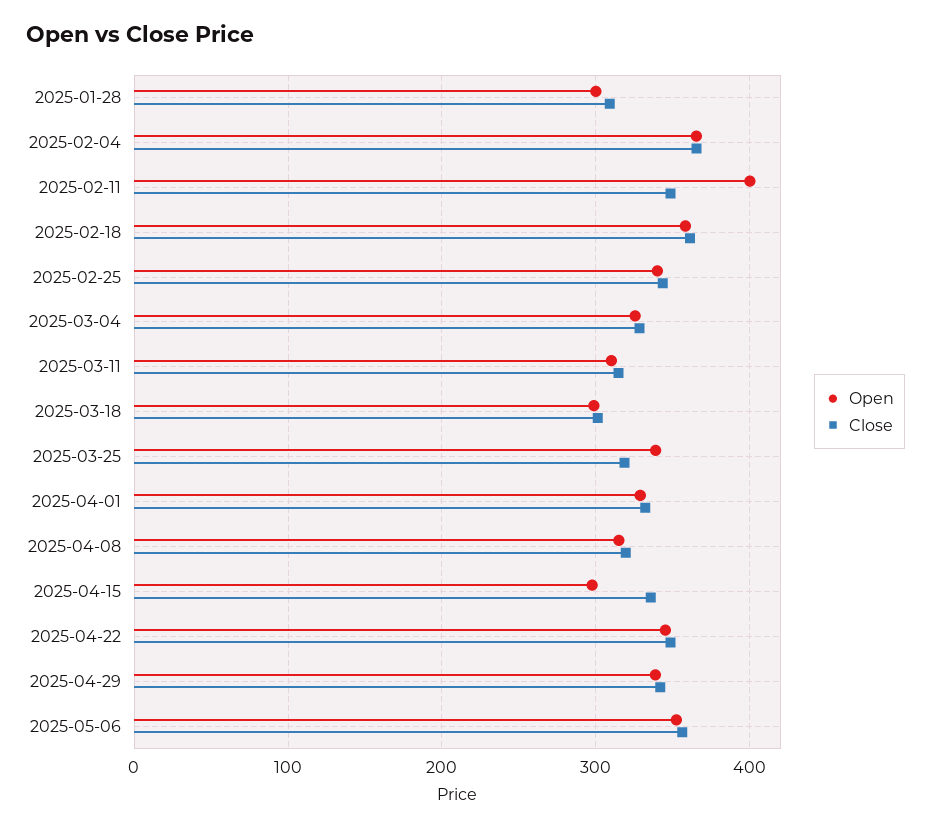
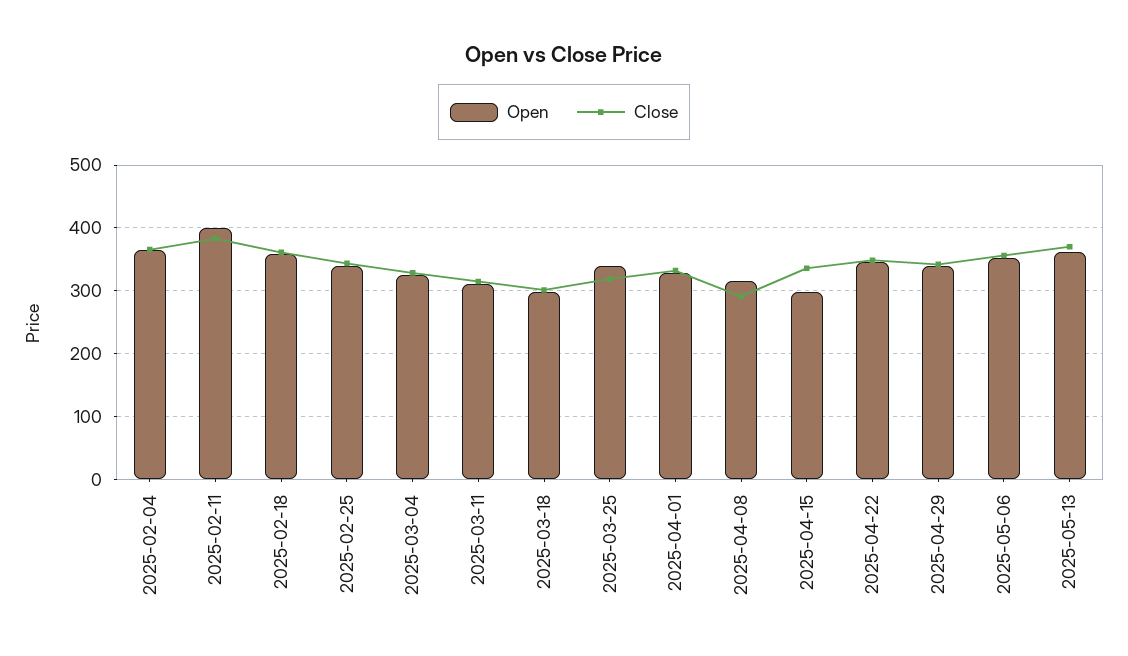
Open, 2025-01-28: 300 -> none
Close, 2025-01-28: 310 -> none
Close, 2025-02-11: 350 -> 380
Close, 2025-04-08: 320 -> 290
Open, 2025-05-13: none -> 360
Close, 2025-05-13: none -> 370

